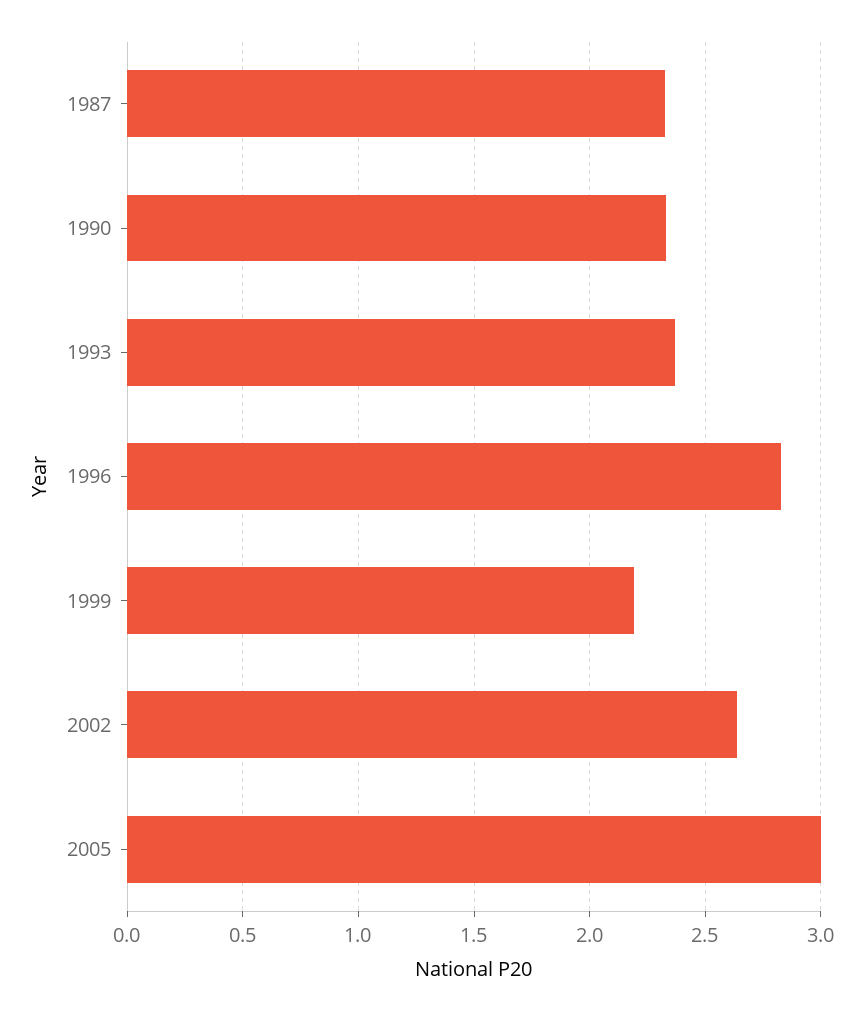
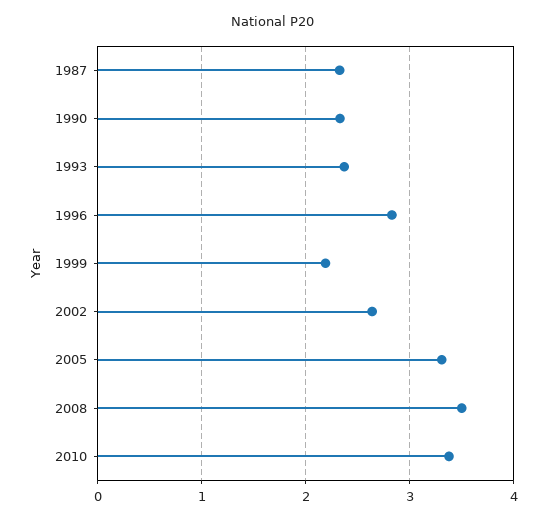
2005: 3 -> 3.3
2008: none -> 3.5
2010: none -> 3.4

